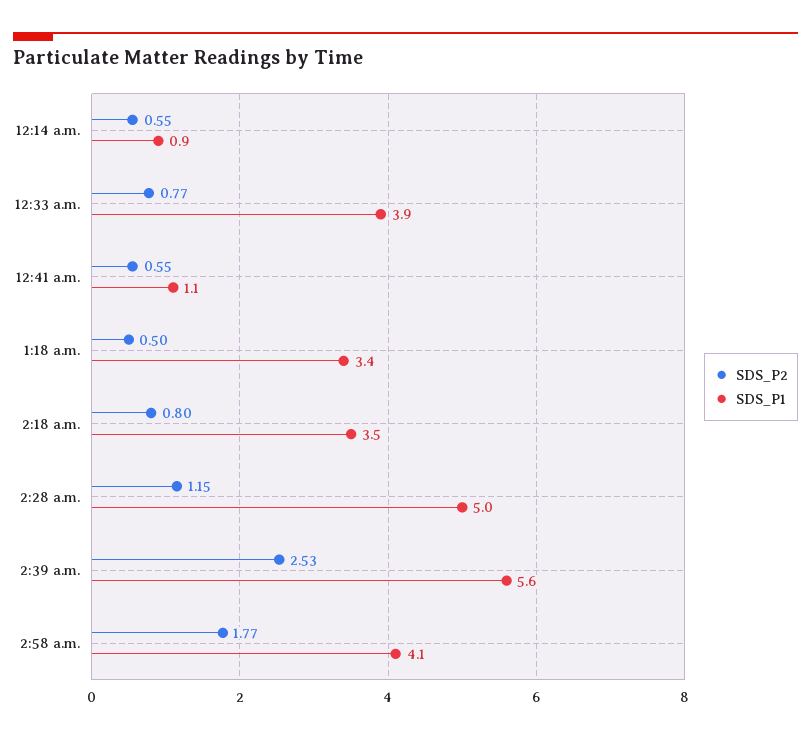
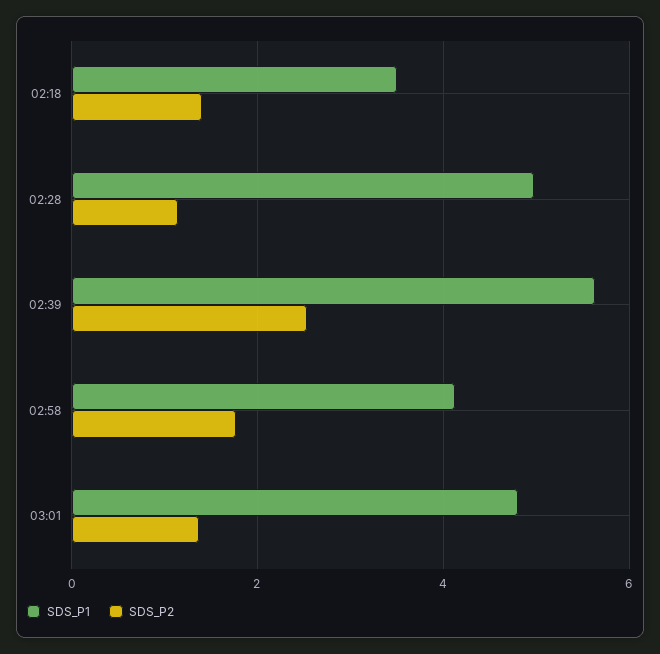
SDS_P2, 12:14 a.m.: 0.55 -> none
SDS_P1, 12:14 a.m.: 0.9 -> none
SDS_P2, 12:33 a.m.: 0.77 -> none
SDS_P1, 12:33 a.m.: 3.9 -> none
SDS_P2, 12:41 a.m.: 0.55 -> none
SDS_P1, 12:41 a.m.: 1.1 -> none
SDS_P2, 1:18 a.m.: 0.5 -> none
SDS_P1, 1:18 a.m.: 3.4 -> none
SDS_P2, 2:18 a.m.: 0.8 -> 1.4
SDS_P1, 03:01: none -> 4.8
SDS_P2, 03:01: none -> 1.4

